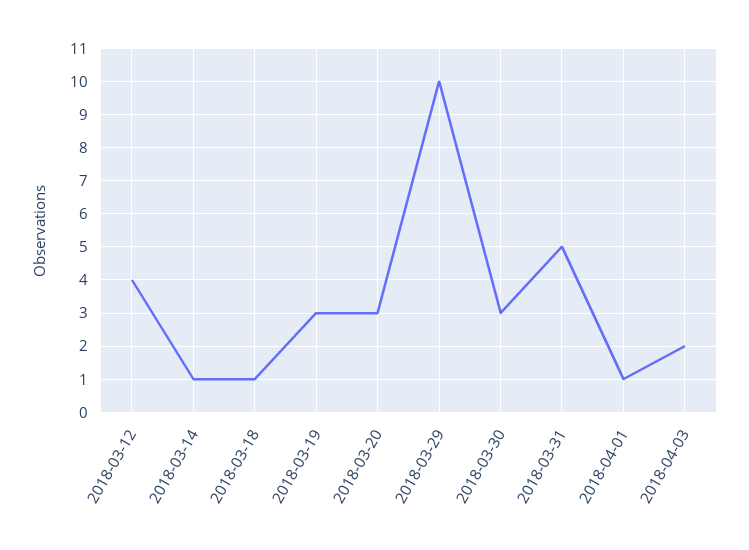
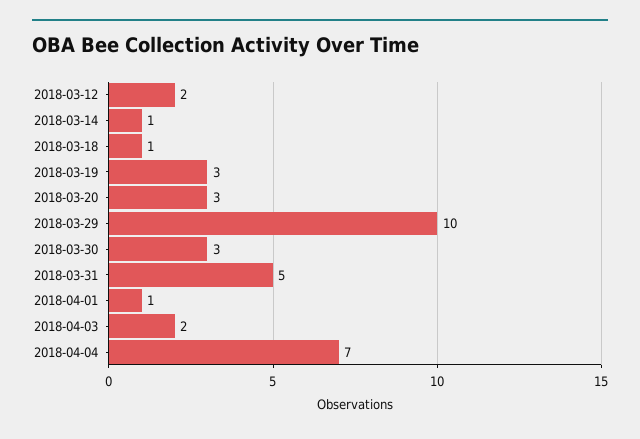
2018-03-12: 4 -> 2
2018-04-04: none -> 7

